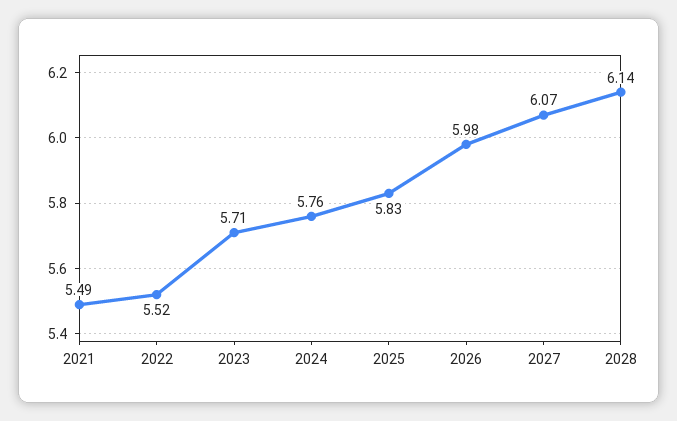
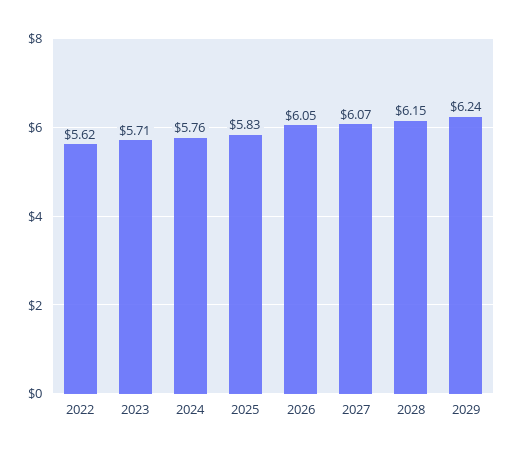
2021: 5.49 -> none
2022: 5.52 -> 5.62
2026: 5.98 -> 6.05
2028: 6.14 -> 6.15
2029: none -> 6.24

